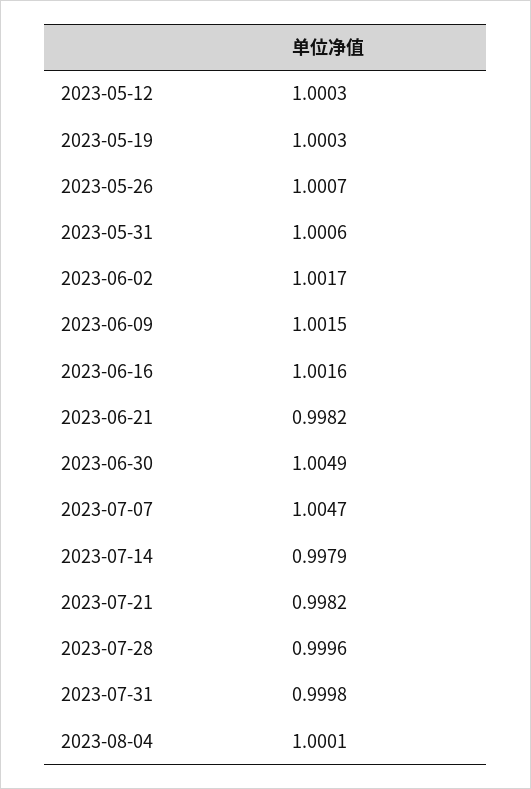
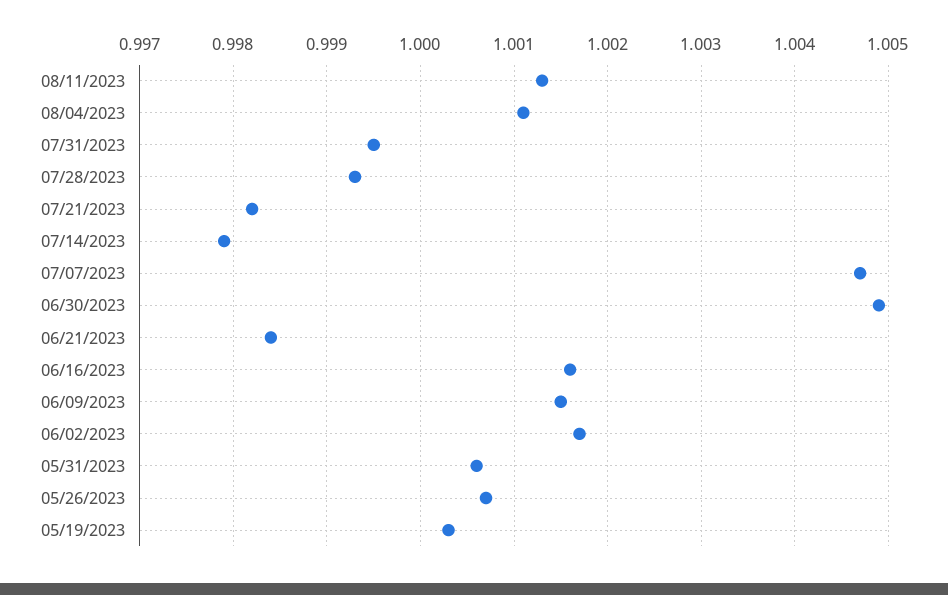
2023-05-12: 1.0003 -> none
2023-06-21: 0.9982 -> 0.9984
2023-07-28: 0.9996 -> 0.9993
2023-07-31: 0.9998 -> 0.9995
2023-08-04: 1.0001 -> 1.0011
08/11/2023: none -> 1.0013

